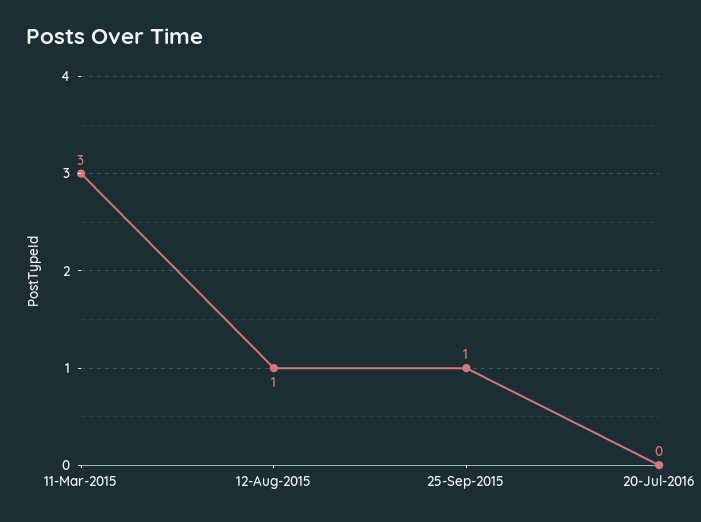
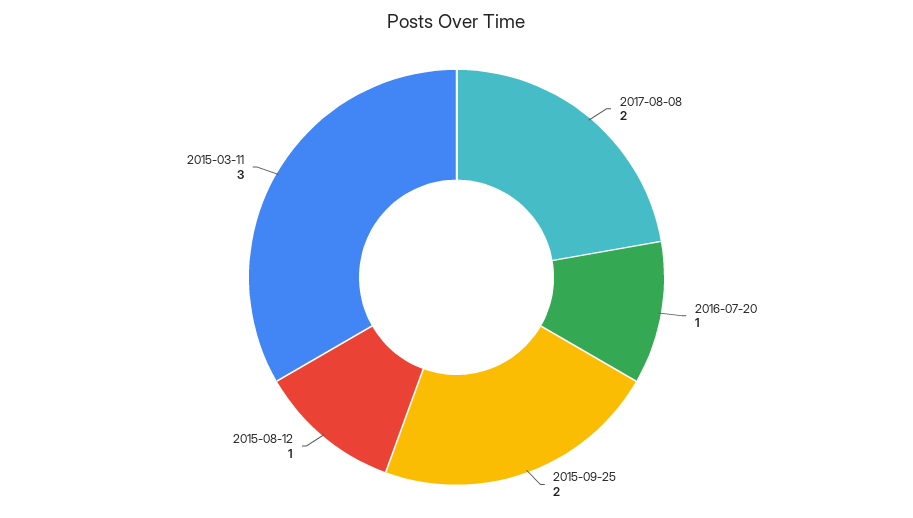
25-Sep-2015: 1 -> 2
20-Jul-2016: 0 -> 1
2017-08-08: none -> 2

